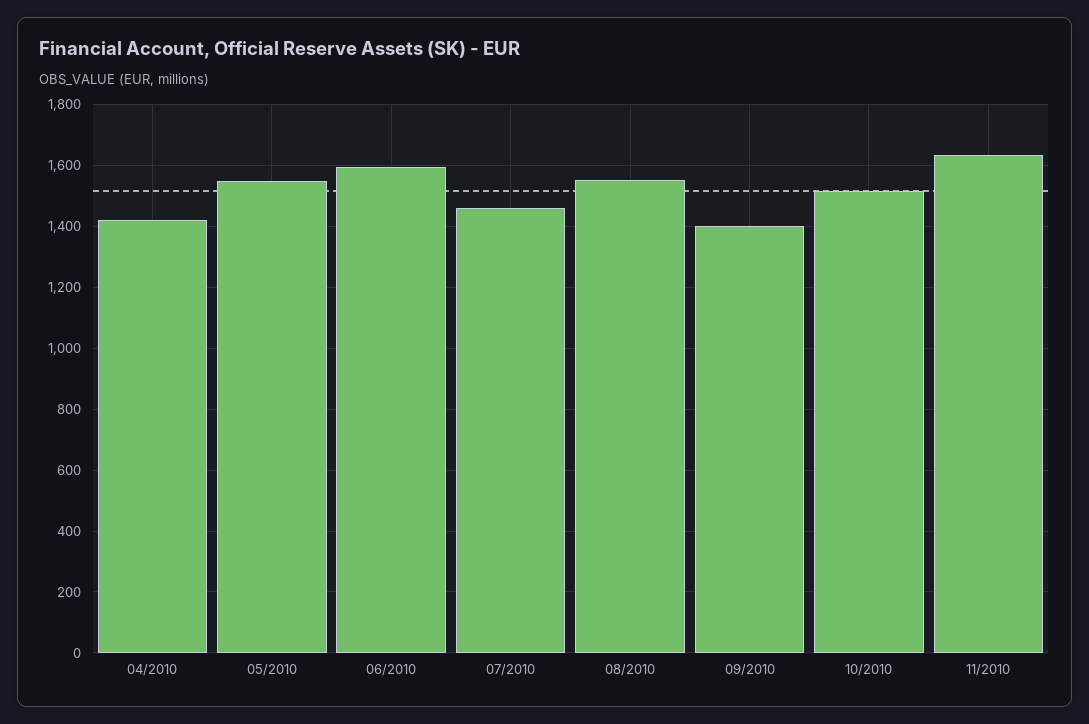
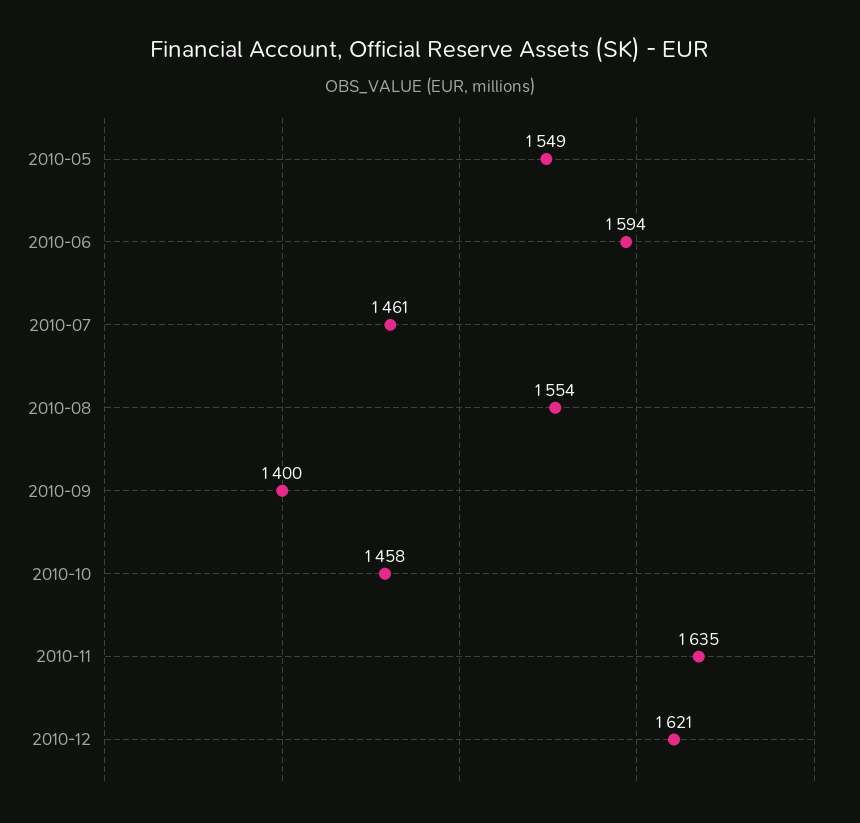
04/2010: 1420 -> none
10/2010: 1520 -> 1458
2010-12: none -> 1621

